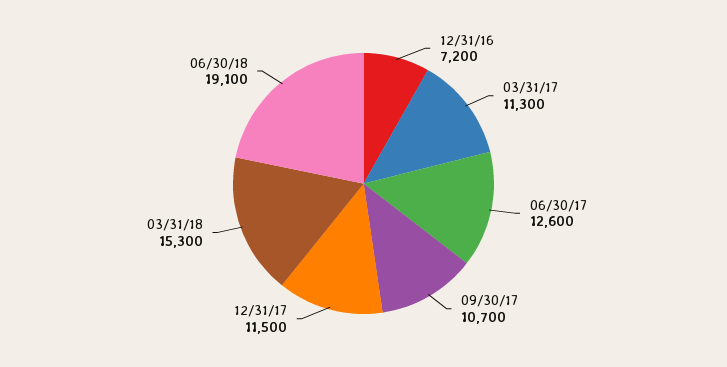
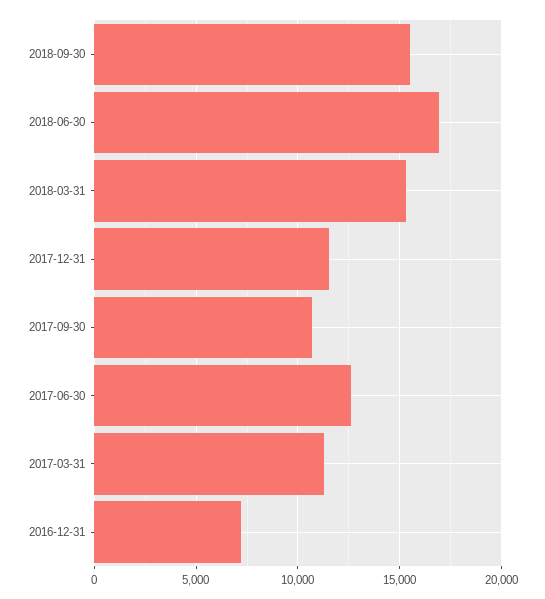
06/30/18: 19100 -> 17000
2018-09-30: none -> 15500

